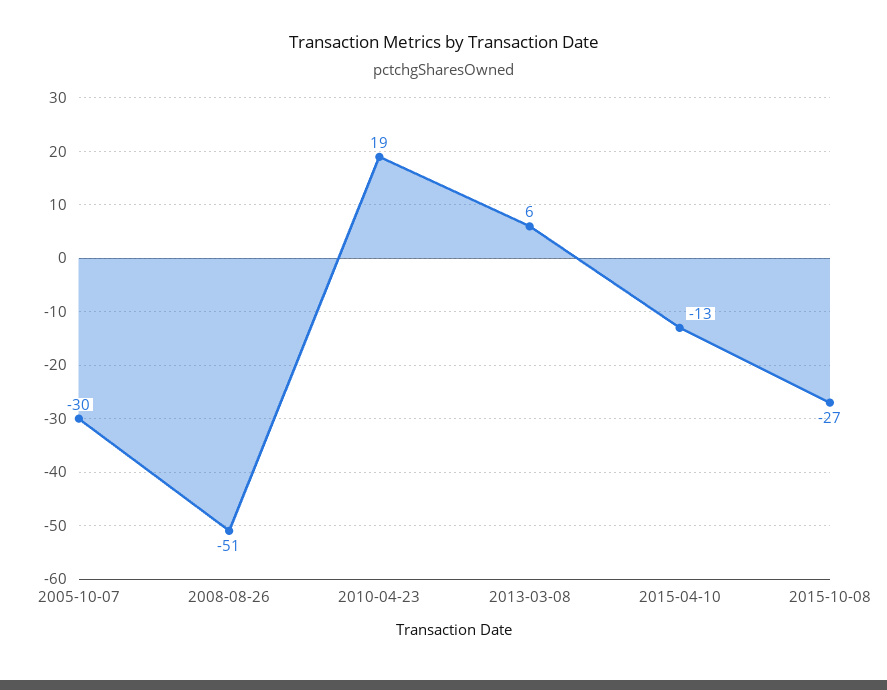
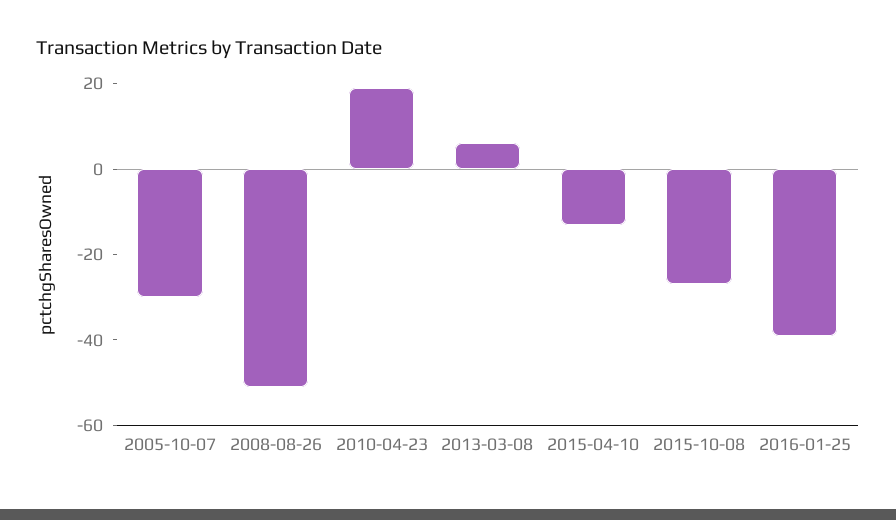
2016-01-25: none -> -40

